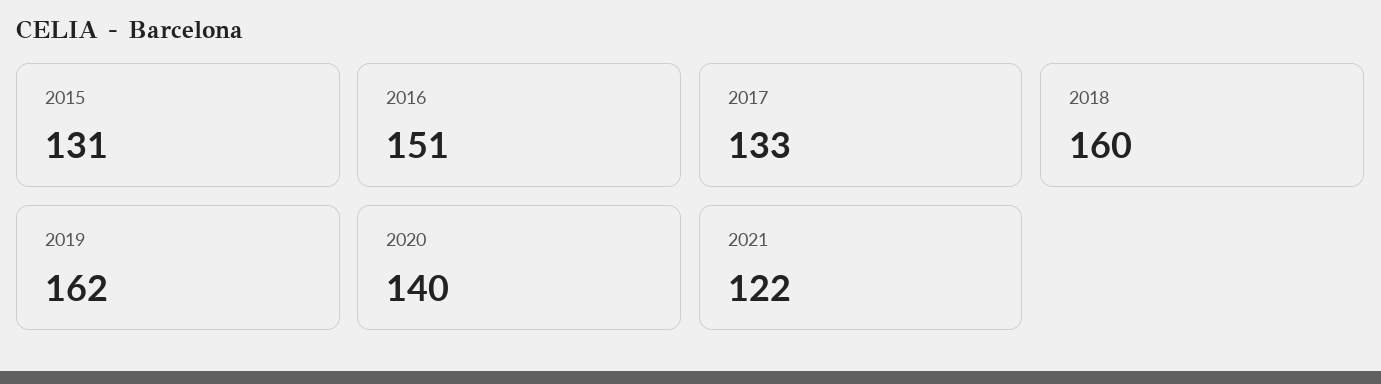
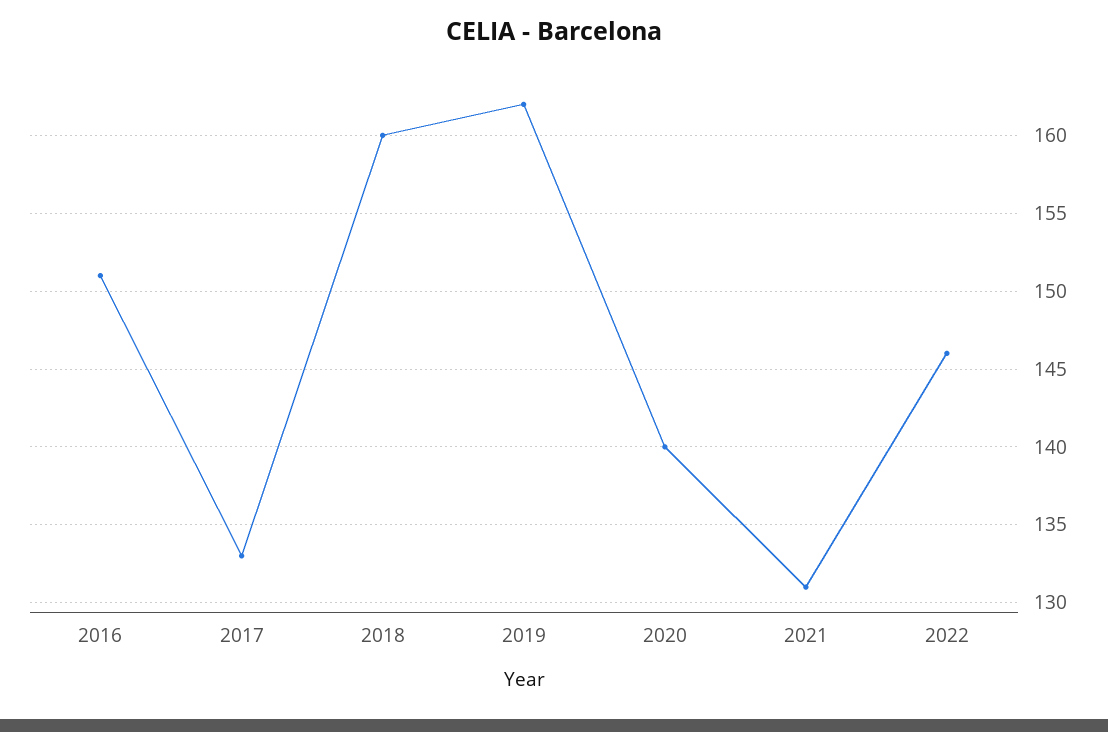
2015: 131 -> none
2021: 122 -> 131
2022: none -> 146

